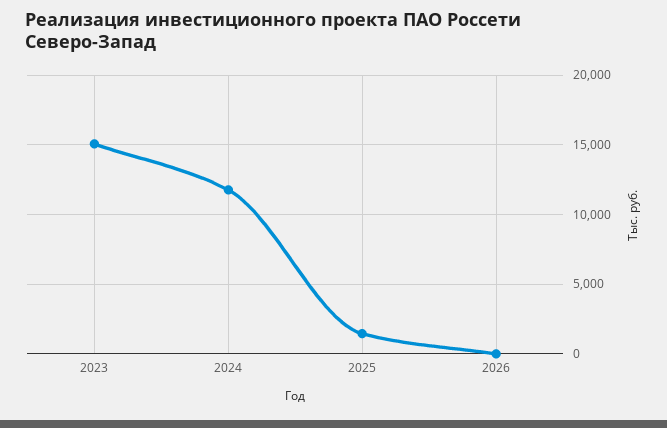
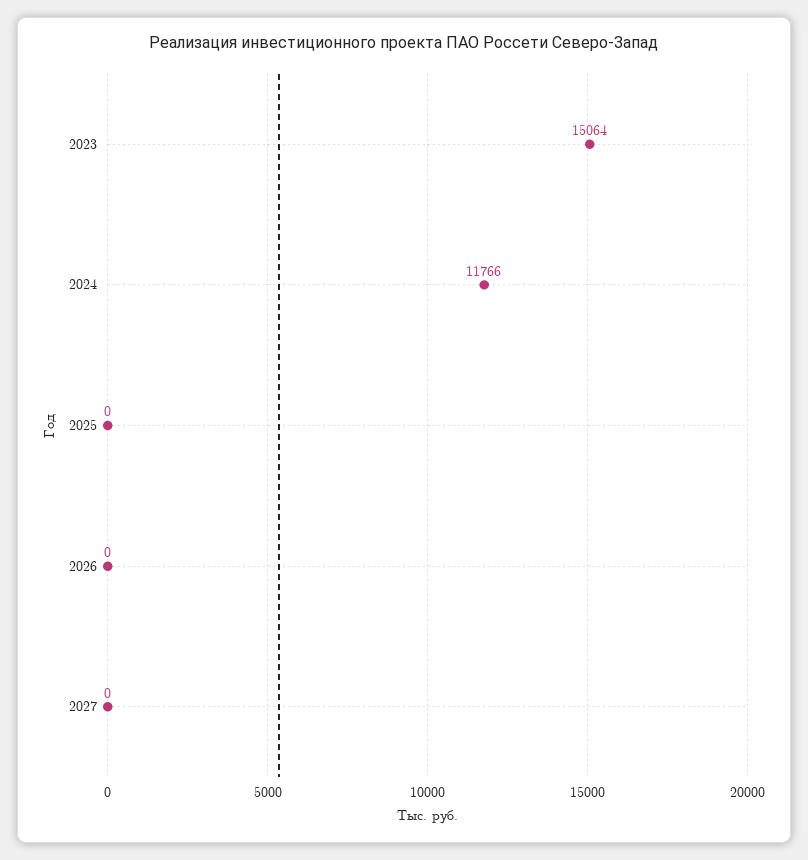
2025: 1500 -> 0
2027: none -> 0

